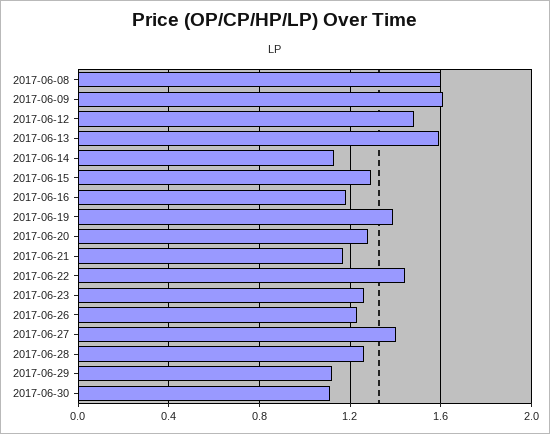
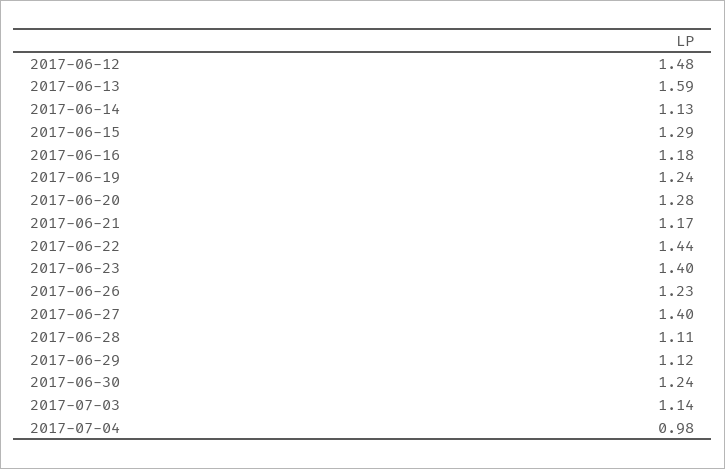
2017-06-08: 1.6 -> none
2017-06-09: 1.6 -> none
2017-06-19: 1.4 -> 1.24
2017-06-23: 1.25 -> 1.4
2017-06-28: 1.25 -> 1.11
2017-06-30: 1.1 -> 1.24
2017-07-03: none -> 1.14
2017-07-04: none -> 0.98

